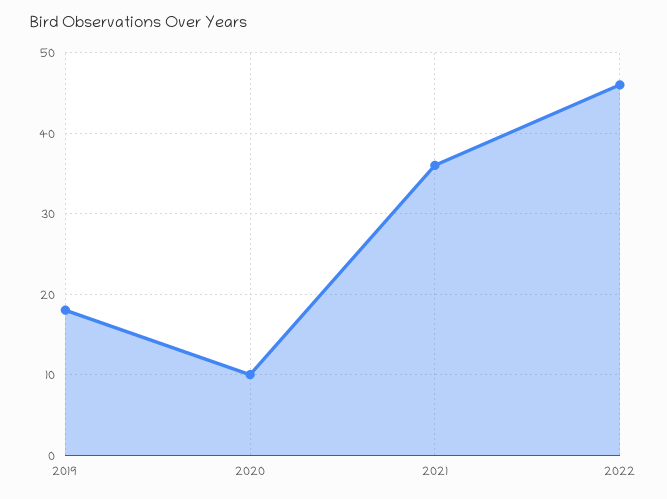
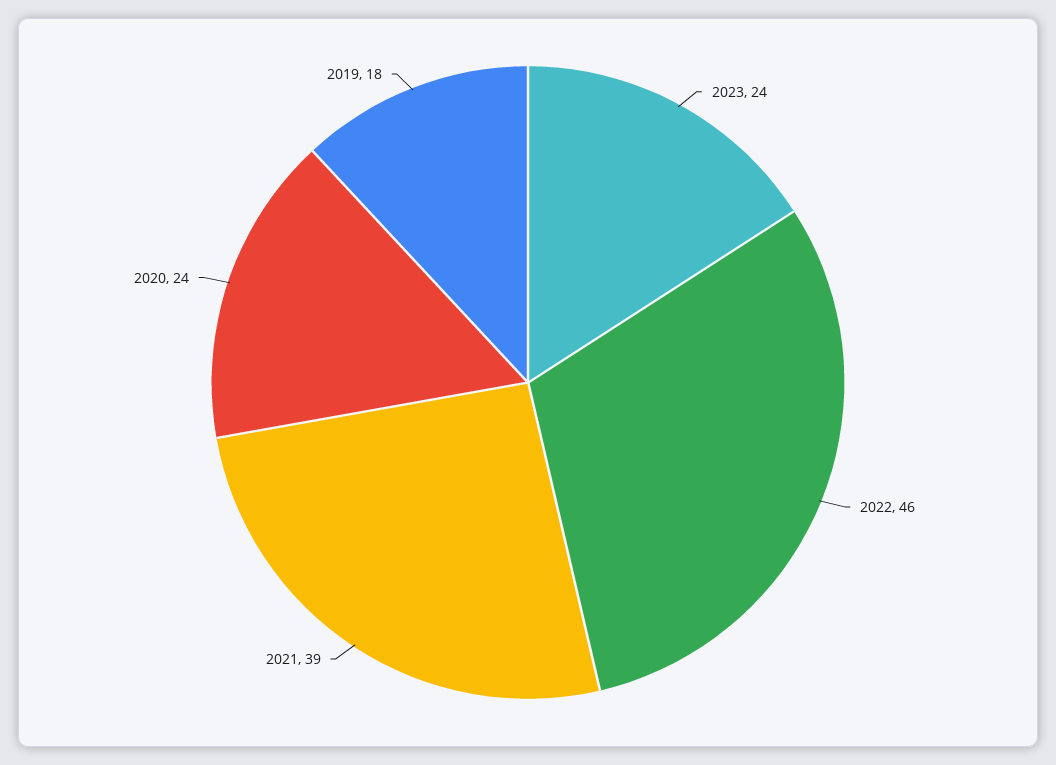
2020: 10 -> 24
2021: 36 -> 39
2023: none -> 24

